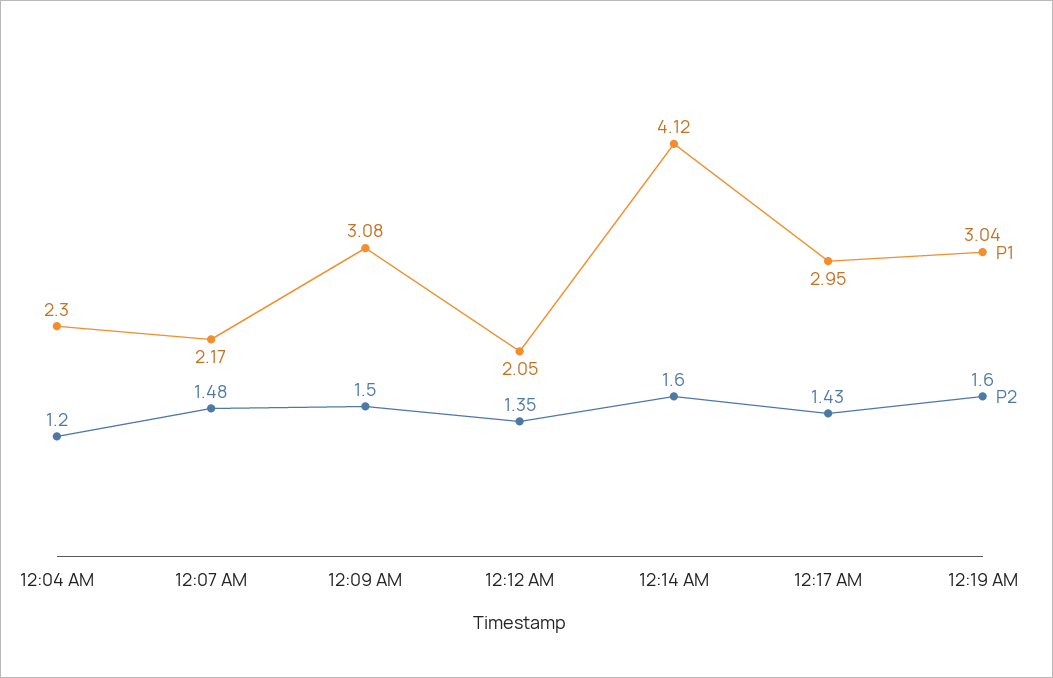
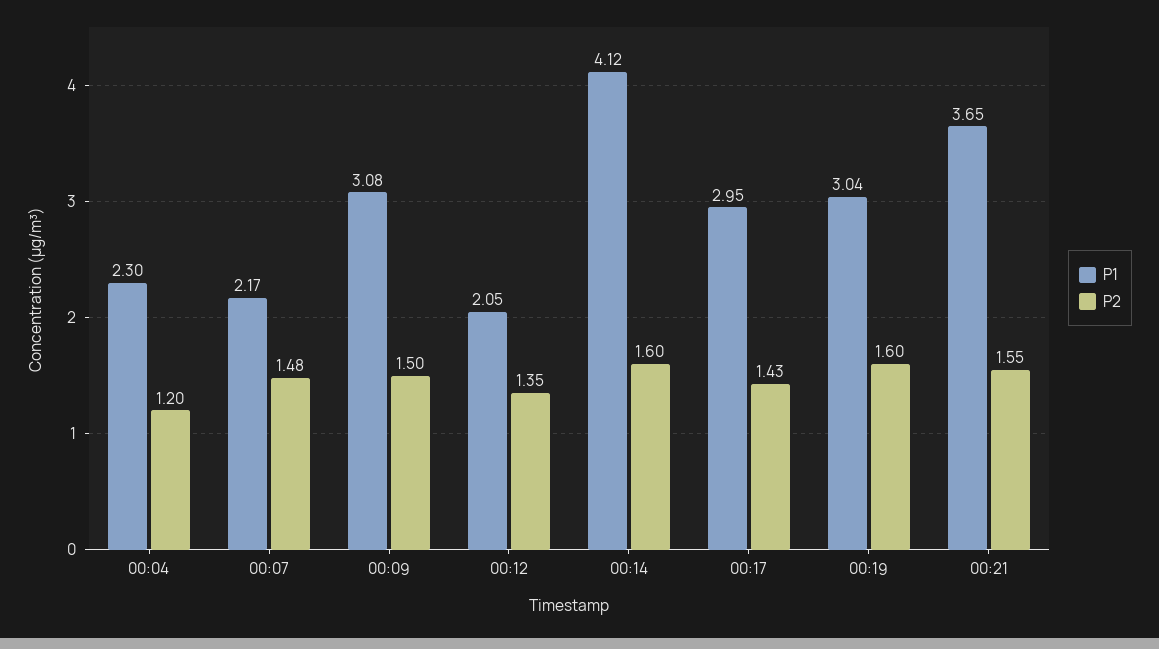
P1, 00:21: none -> 3.65
P2, 00:21: none -> 1.55

